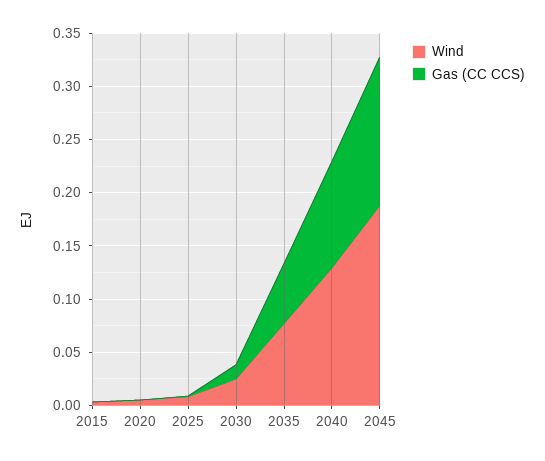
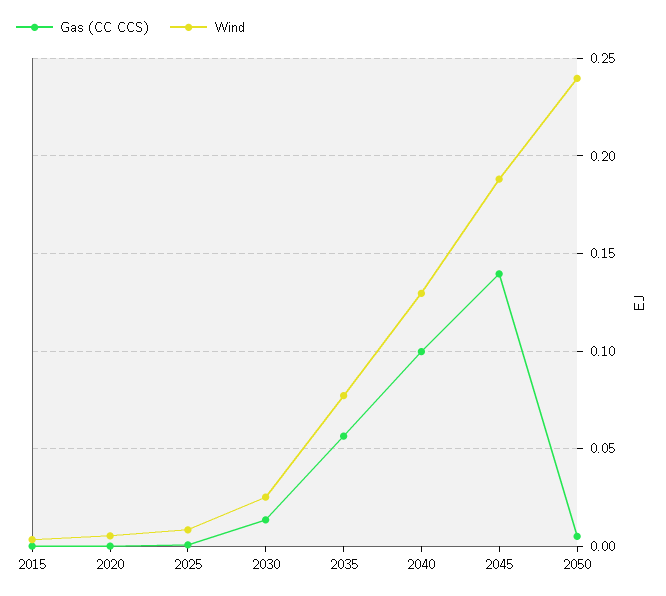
Gas (CC CCS), 2050: none -> 0.005
Wind, 2050: none -> 0.24

